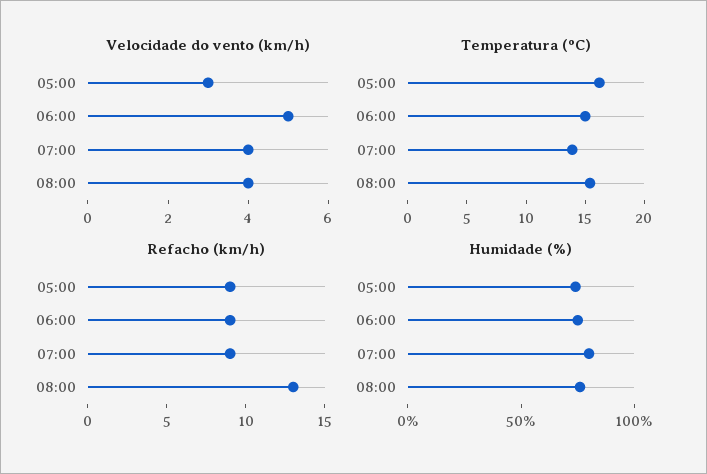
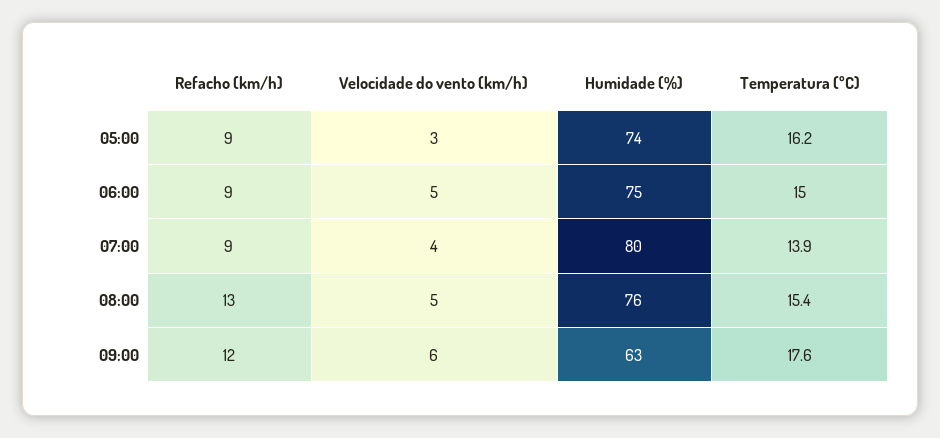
Velocidade do vento (km/h), 08:00: 4 -> 5
Refacho (km/h), 09:00: none -> 12
Velocidade do vento (km/h), 09:00: none -> 6
Humidade (%), 09:00: none -> 63
Temperatura (ºC), 09:00: none -> 17.6

